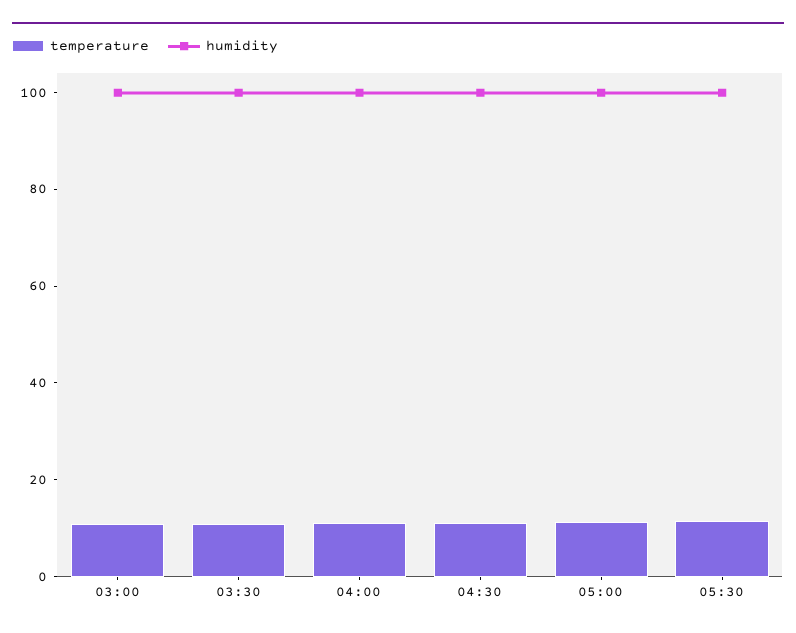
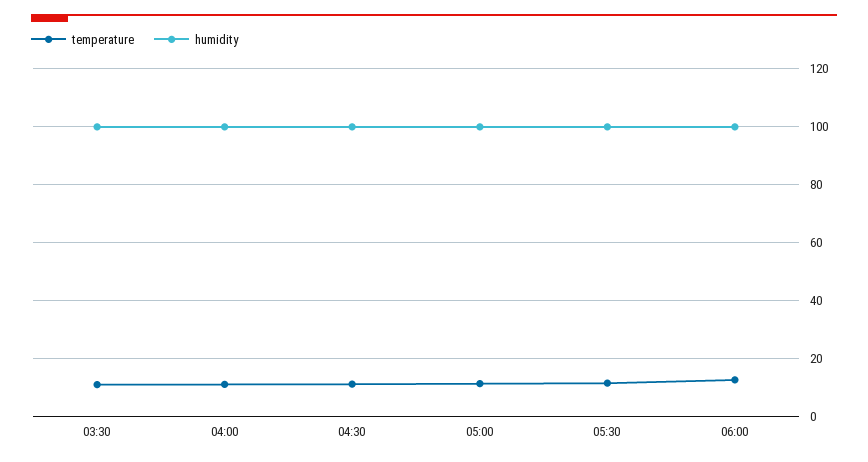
temperature, 03:00: 10 -> none
humidity, 03:00: 100 -> none
temperature, 06:00: none -> 12.5
humidity, 06:00: none -> 100

